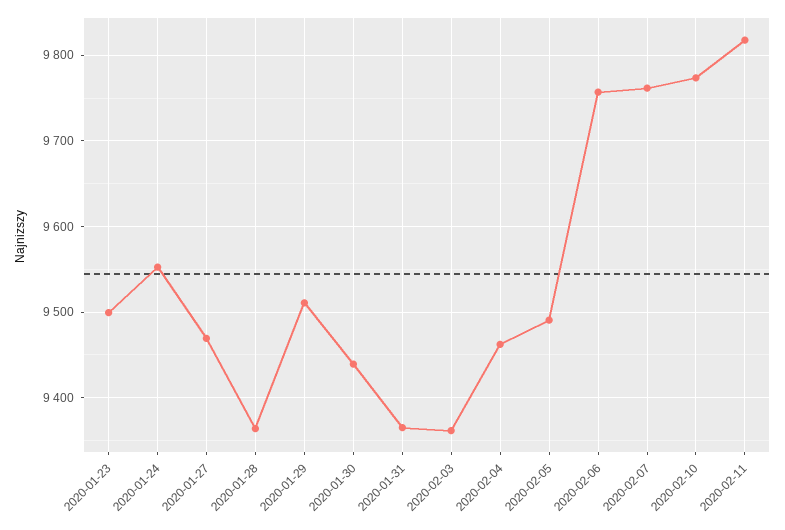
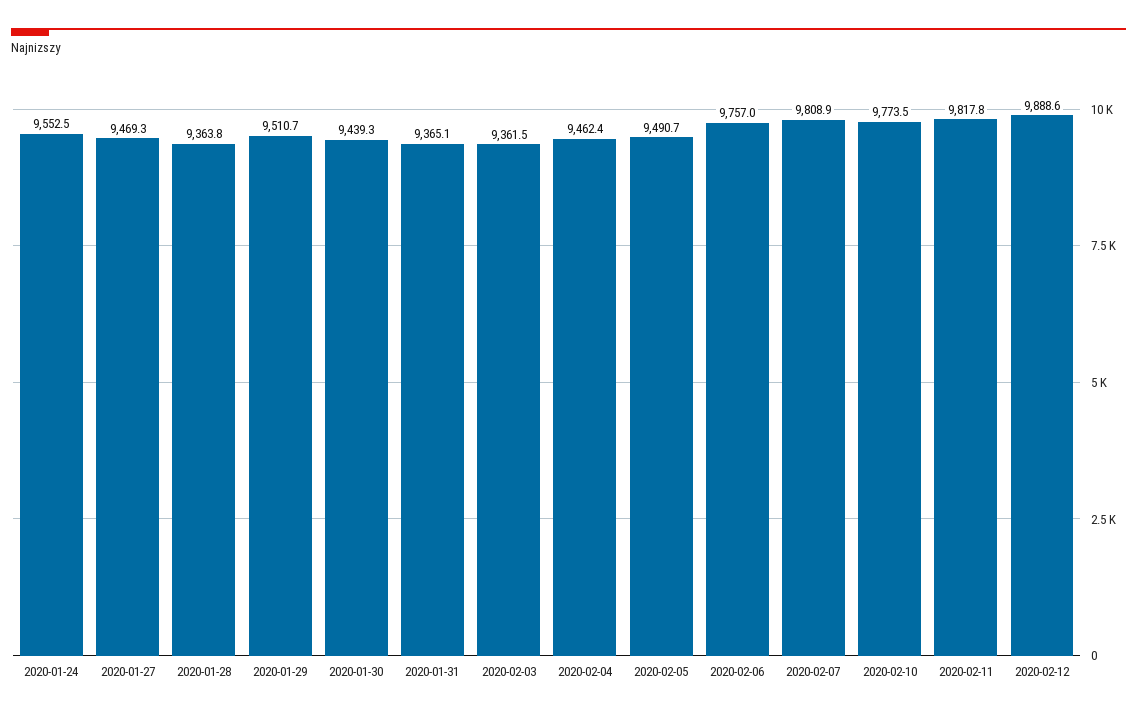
2020-01-23: 9500 -> none
2020-02-07: 9760 -> 9808.9
2020-02-12: none -> 9888.6

